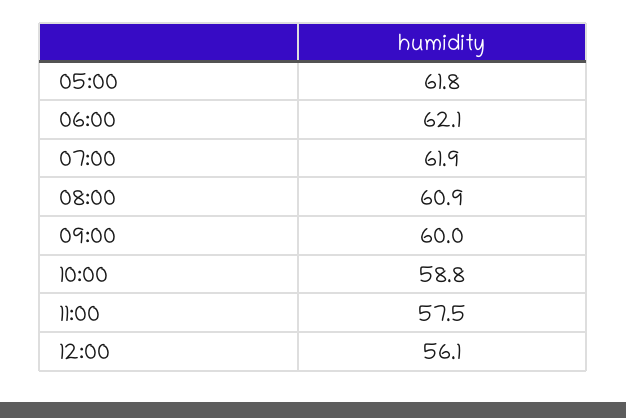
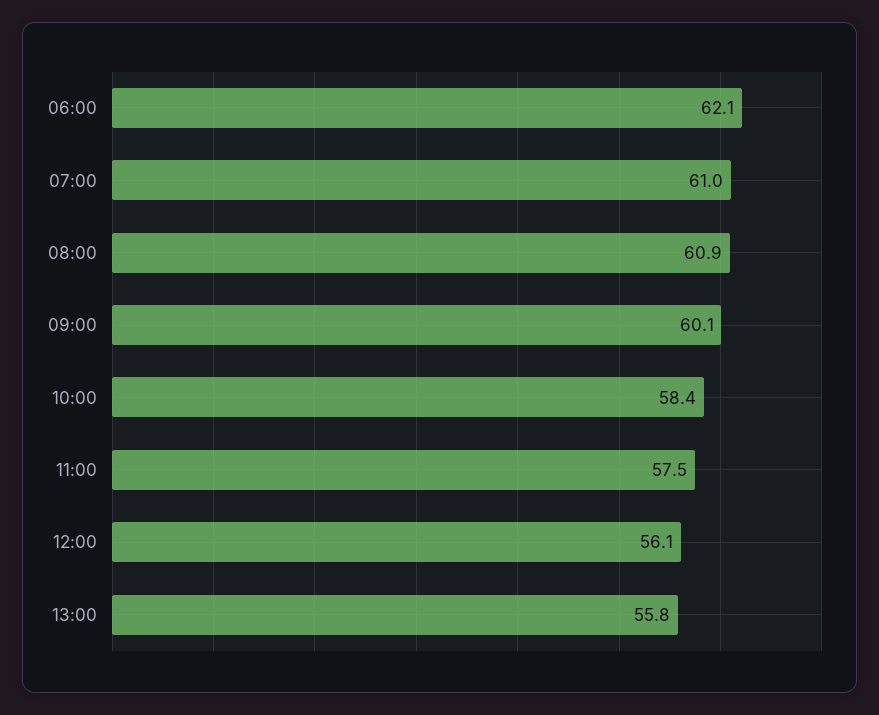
05:00: 61.8 -> none
07:00: 61.9 -> 61
09:00: 60 -> 60.1
10:00: 58.8 -> 58.4
13:00: none -> 55.8

